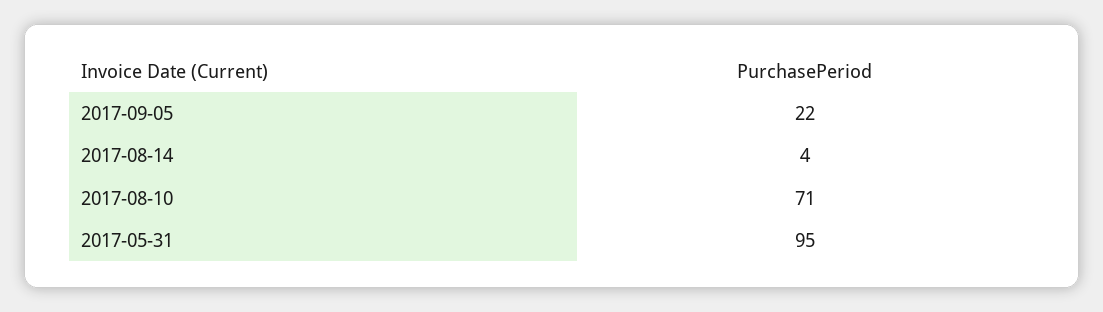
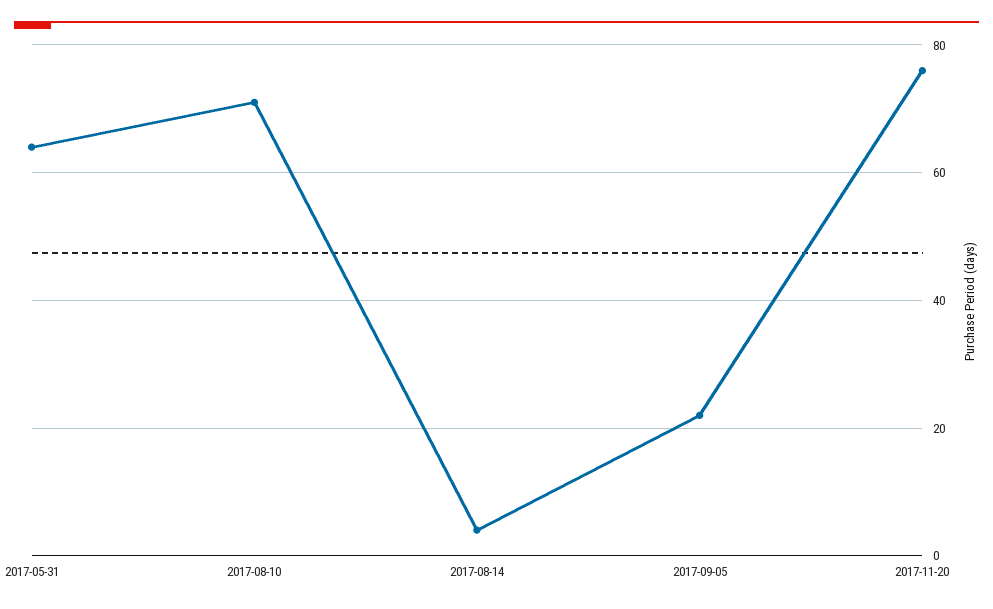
2017-05-31: 95 -> 65
2017-11-20: none -> 75

